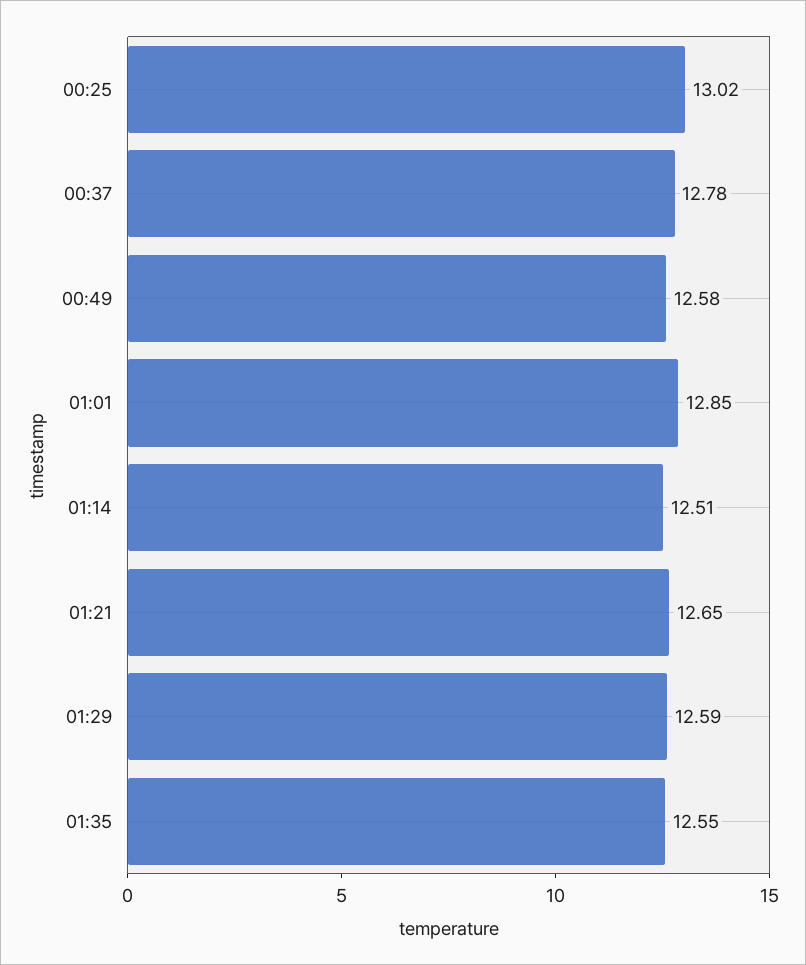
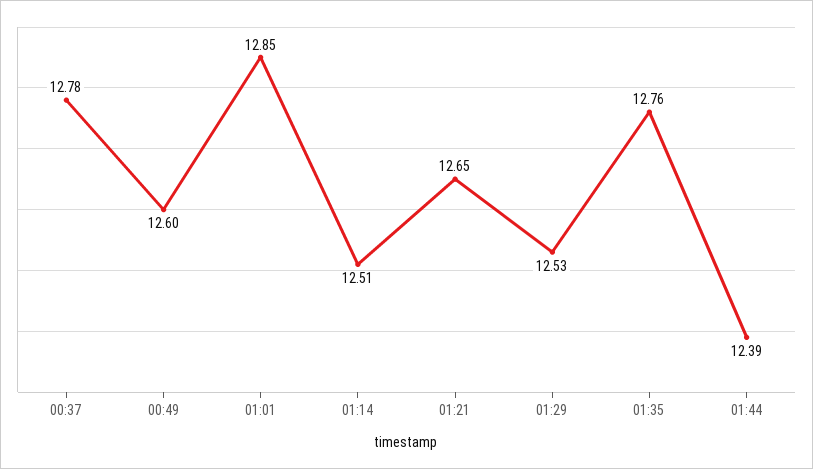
00:25: 13.02 -> none
00:49: 12.58 -> 12.6
01:29: 12.59 -> 12.53
01:35: 12.55 -> 12.76
01:44: none -> 12.39

